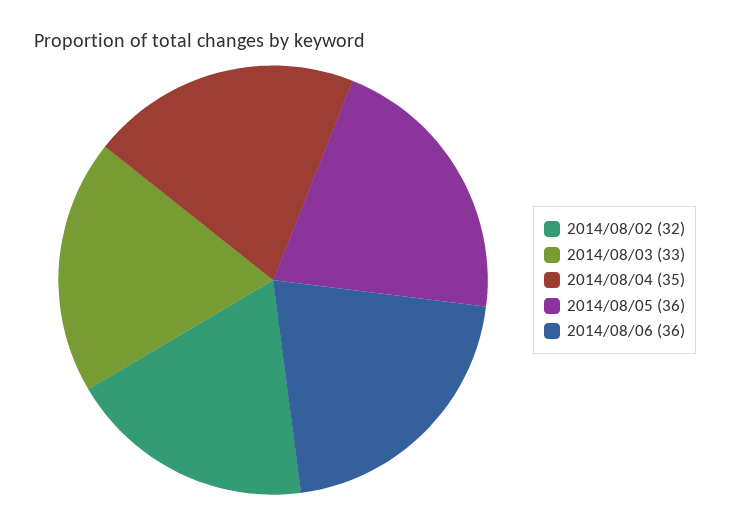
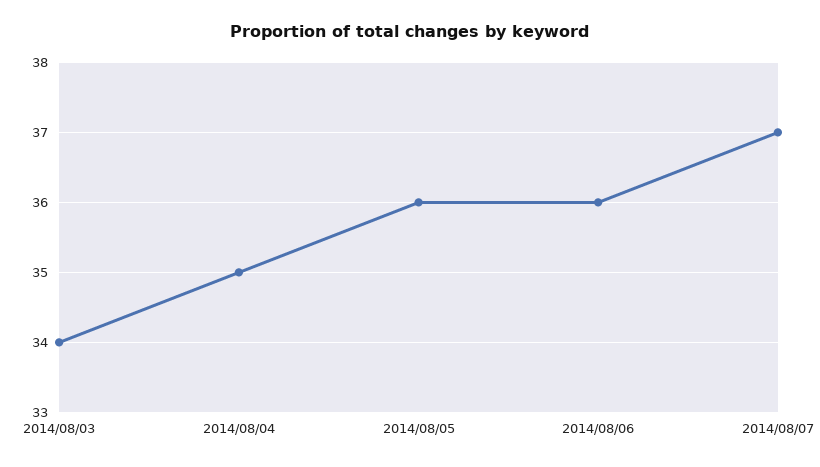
2014/08/02: 32 -> none
2014/08/03: 33 -> 34
2014/08/07: none -> 37

